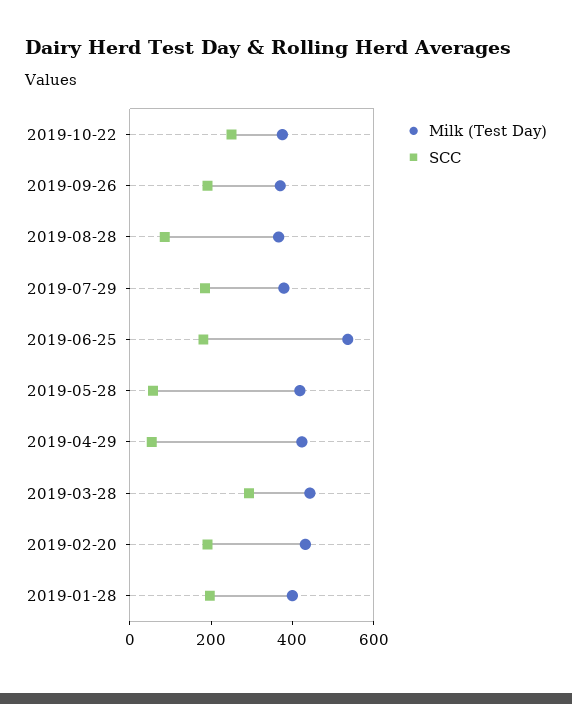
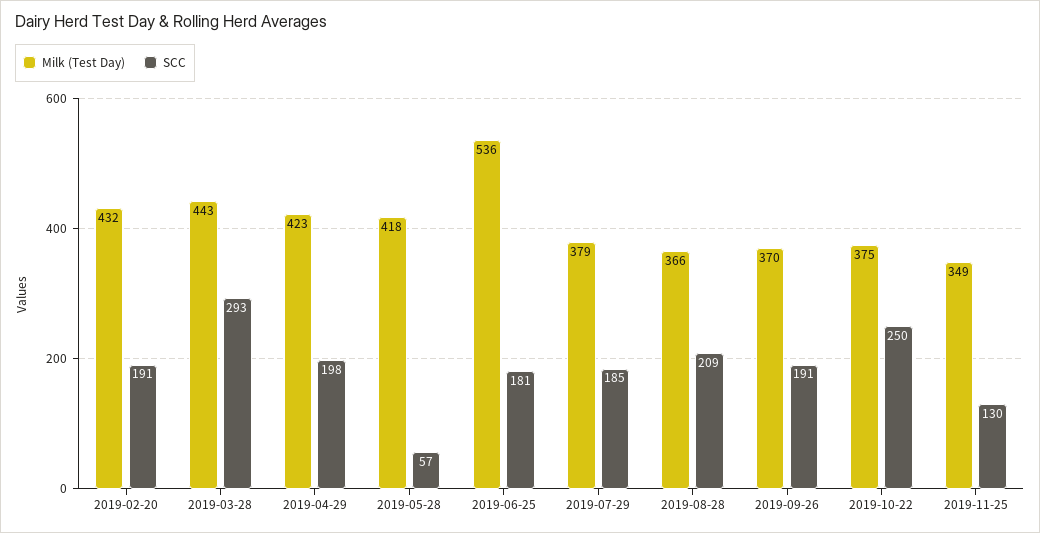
SCC, 2019-08-28: 100 -> 209
SCC, 2019-04-29: 50 -> 198
Milk (Test Day), 2019-01-28: 400 -> none
SCC, 2019-01-28: 200 -> none
Milk (Test Day), 2019-11-25: none -> 349
SCC, 2019-11-25: none -> 130

